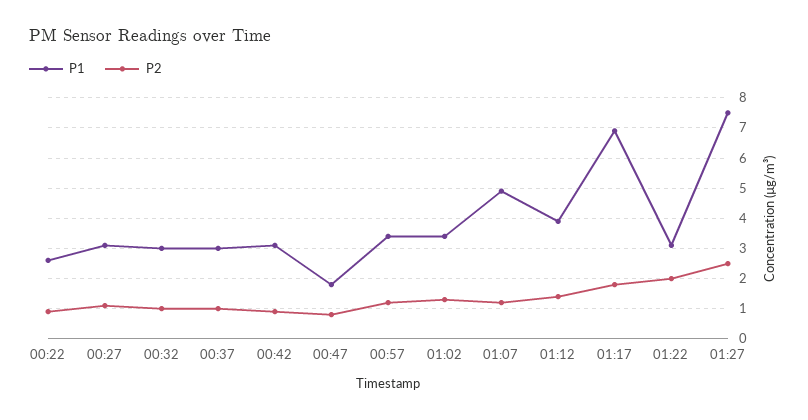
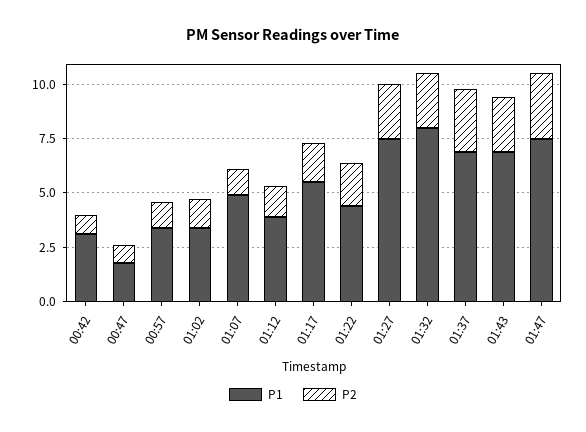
P1, 00:22: 2.5 -> none
P2, 00:22: 1 -> none
P1, 00:27: 3 -> none
P2, 00:27: 1 -> none
P1, 00:32: 3 -> none
P2, 00:32: 1 -> none
P1, 00:37: 3 -> none
P2, 00:37: 1 -> none
P1, 01:17: 7 -> 5.5
P1, 01:22: 3 -> 4.5
P1, 01:32: none -> 8
P2, 01:32: none -> 2.5
P1, 01:37: none -> 7
P2, 01:37: none -> 3
P1, 01:43: none -> 7
P2, 01:43: none -> 2.5
P1, 01:47: none -> 7.5
P2, 01:47: none -> 3

